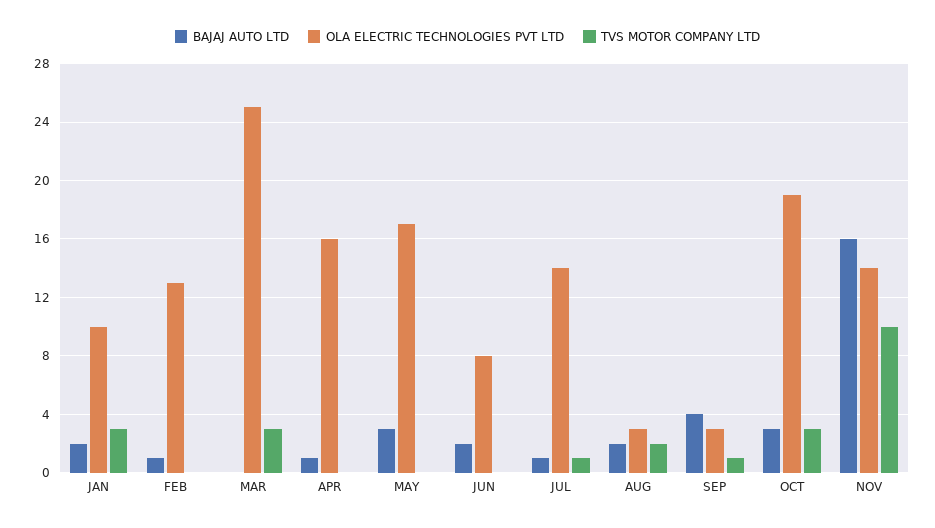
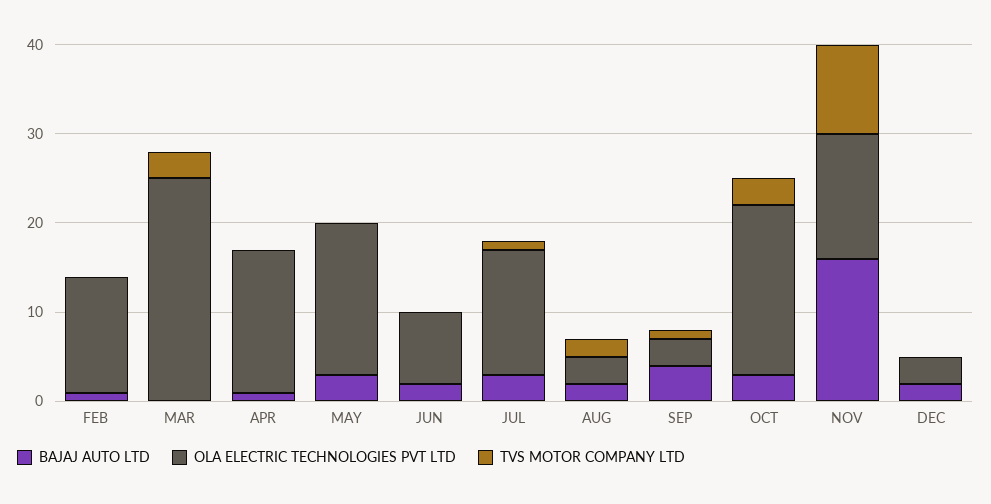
BAJAJ AUTO LTD, JAN: 2 -> none
OLA ELECTRIC TECHNOLOGIES PVT LTD, JAN: 10 -> none
TVS MOTOR COMPANY LTD, JAN: 3 -> none
BAJAJ AUTO LTD, JUL: 1 -> 3
BAJAJ AUTO LTD, DEC: none -> 2
OLA ELECTRIC TECHNOLOGIES PVT LTD, DEC: none -> 3
TVS MOTOR COMPANY LTD, DEC: none -> 0

